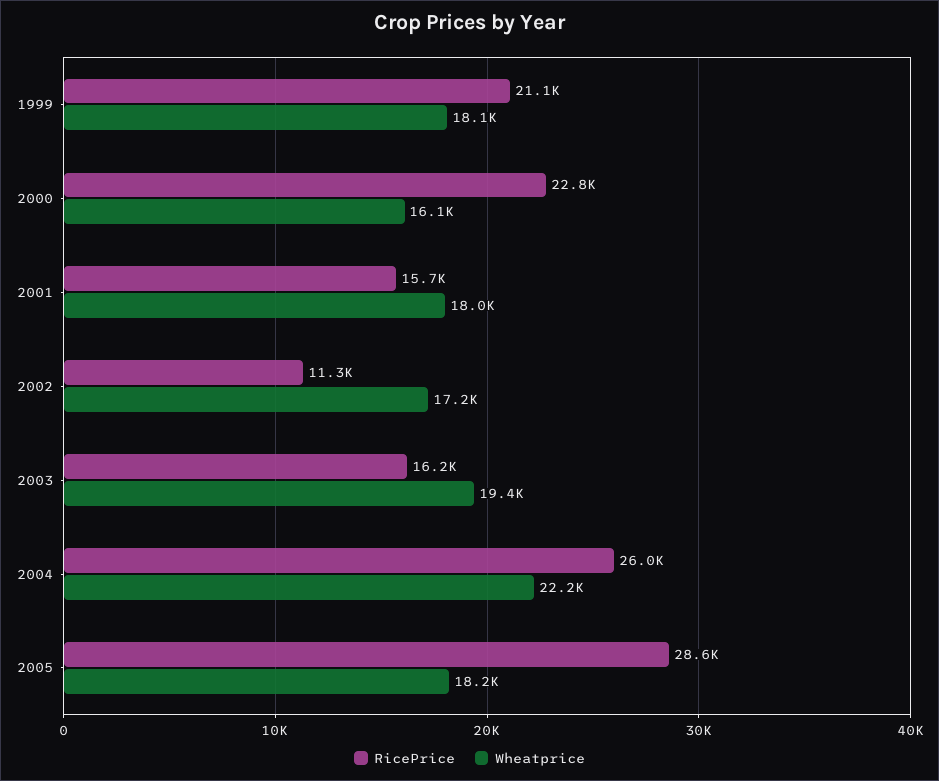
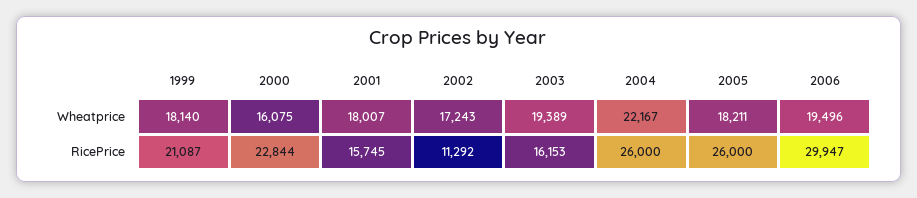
RicePrice, 2005: 28600 -> 26000
Wheatprice, 2006: none -> 19496
RicePrice, 2006: none -> 29947

